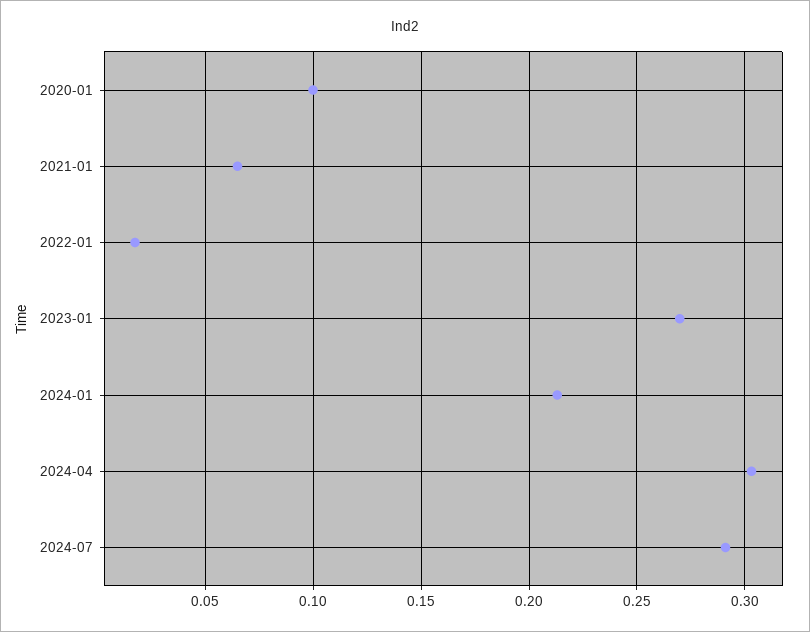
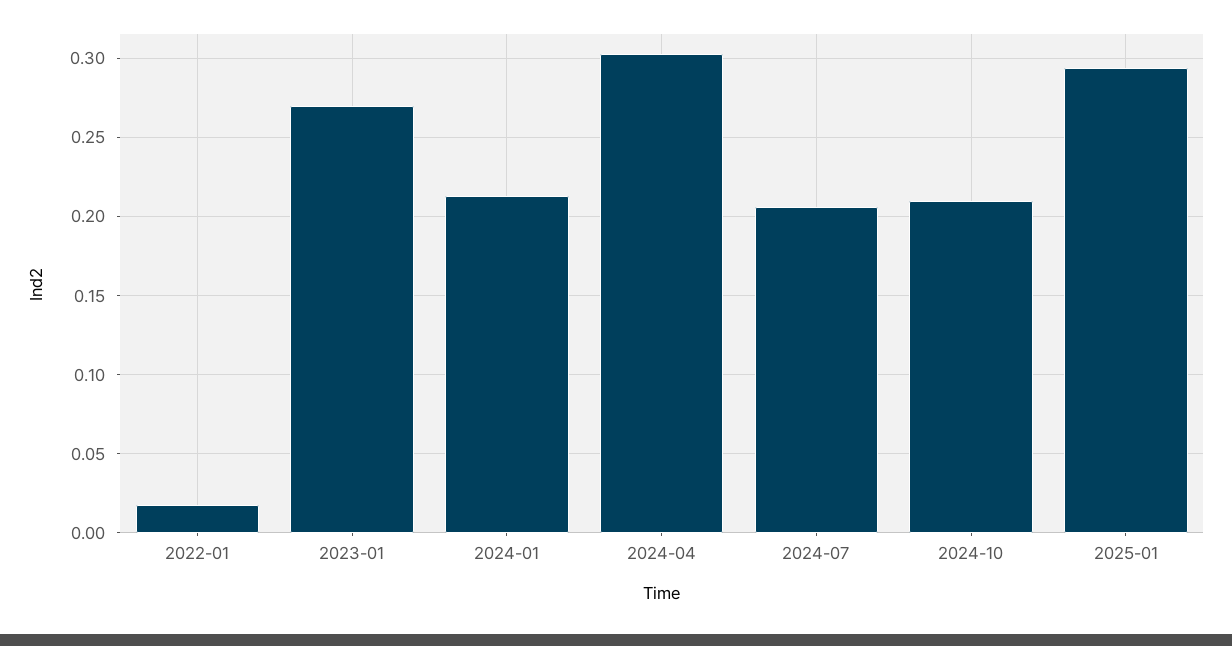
2020-01: 0.1 -> none
2021-01: 0.065 -> none
2024-07: 0.29 -> 0.205
2024-10: none -> 0.21
2025-01: none -> 0.295

